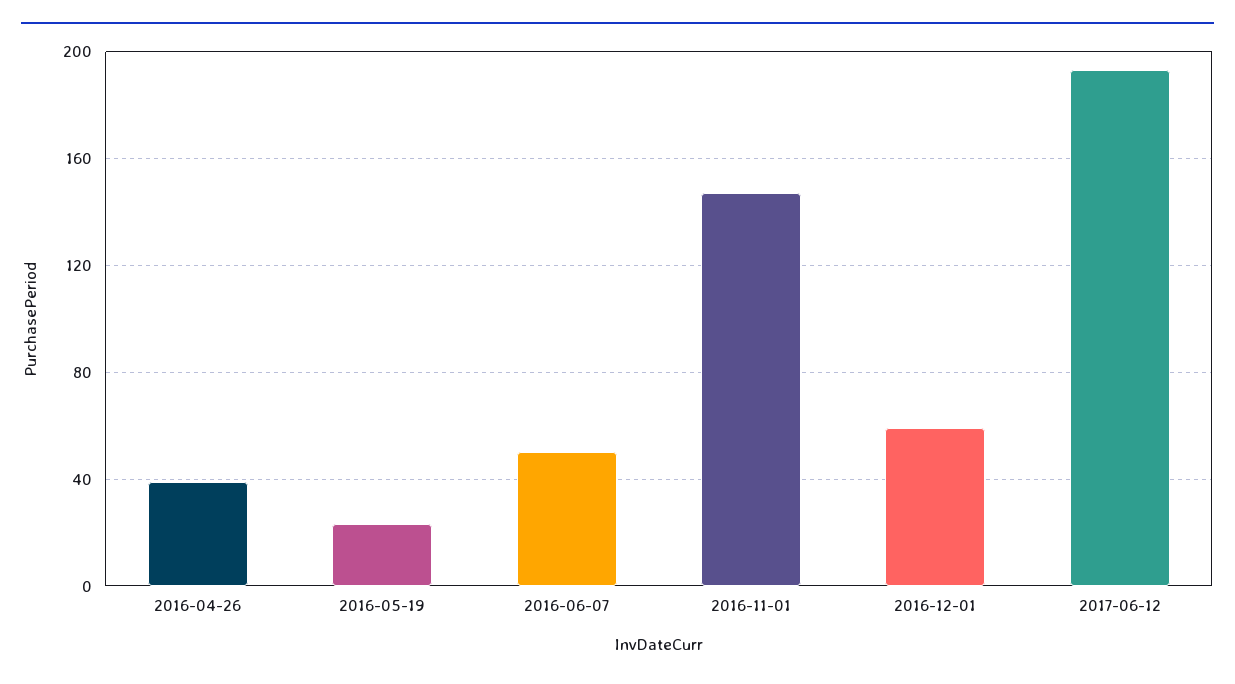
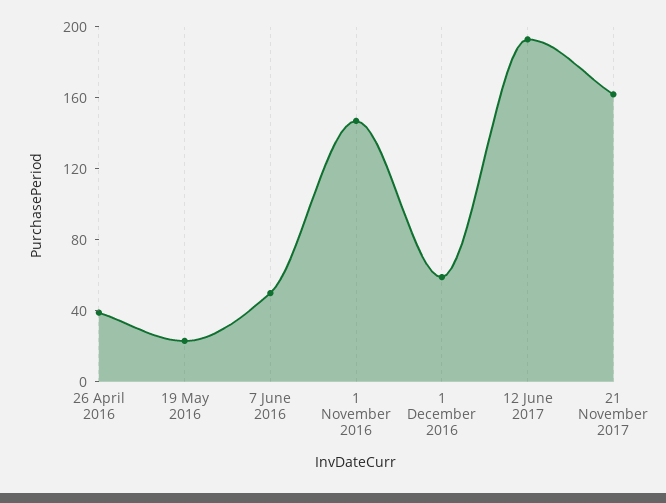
21 November 2017: none -> 160

